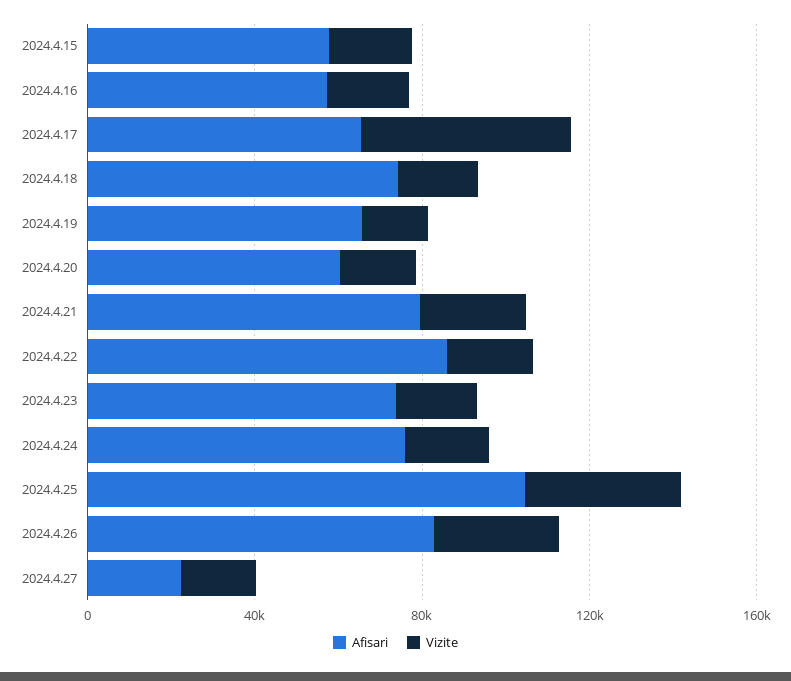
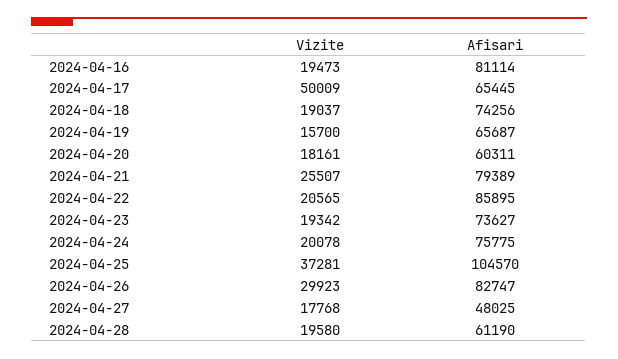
Afisari, 2024.4.15: 60000 -> none
Vizite, 2024.4.15: 20000 -> none
Afisari, 2024.4.16: 60000 -> 81114
Afisari, 2024.4.27: 20000 -> 48025
Vizite, 2024-04-28: none -> 19580
Afisari, 2024-04-28: none -> 61190

